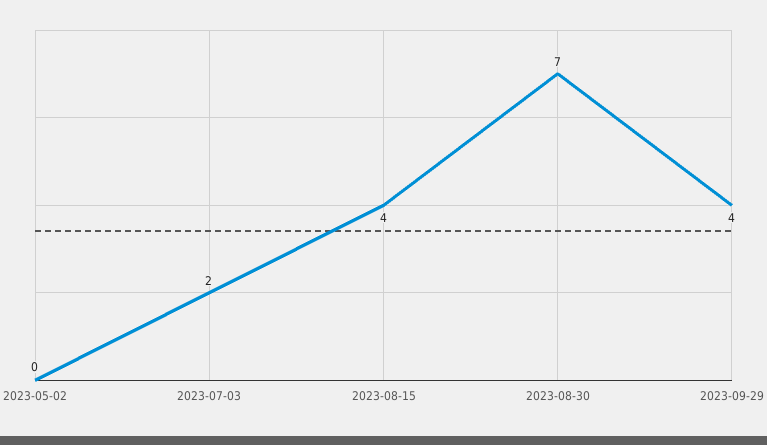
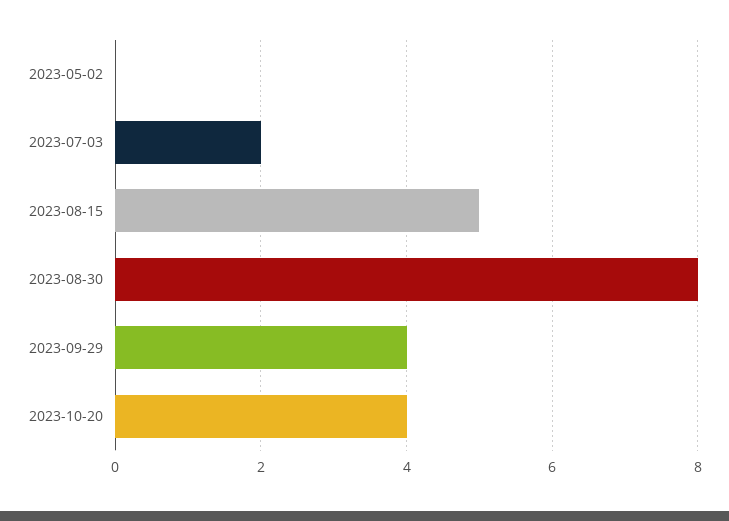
2023-08-15: 4 -> 5
2023-08-30: 7 -> 8
2023-10-20: none -> 4

